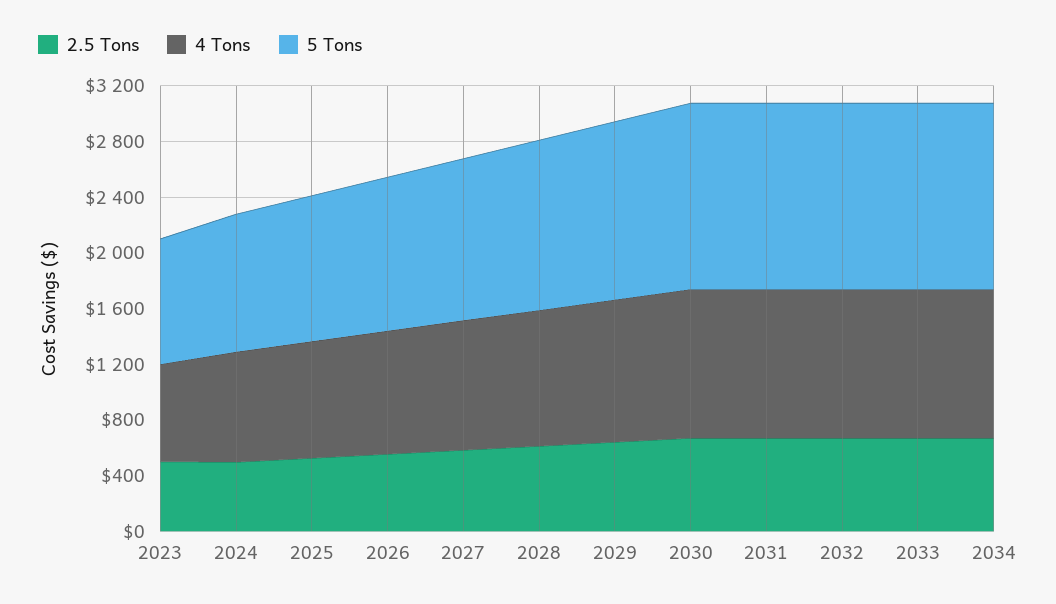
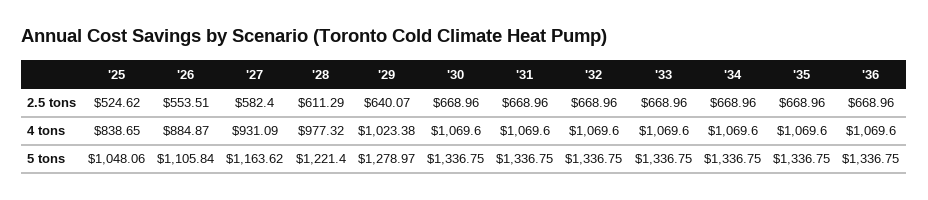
2.5 Tons, 2023: 500 -> none
4 Tons, 2023: 700 -> none
5 Tons, 2023: 900 -> none
2.5 Tons, 2024: 500 -> none
4 Tons, 2024: 800 -> none
5 Tons, 2024: 1000 -> none
2.5 Tons, '35: none -> 668.96
2.5 Tons, '36: none -> 668.96
4 Tons, '35: none -> 1069.6
4 Tons, '36: none -> 1069.6
5 Tons, '35: none -> 1336.75
5 Tons, '36: none -> 1336.75

